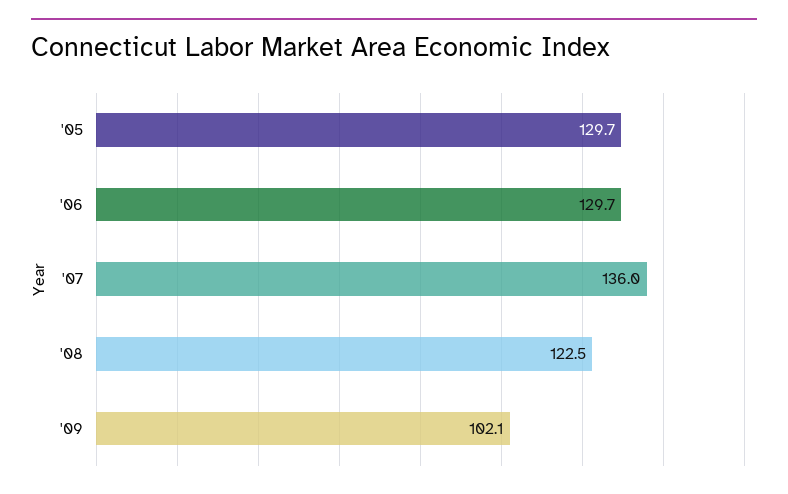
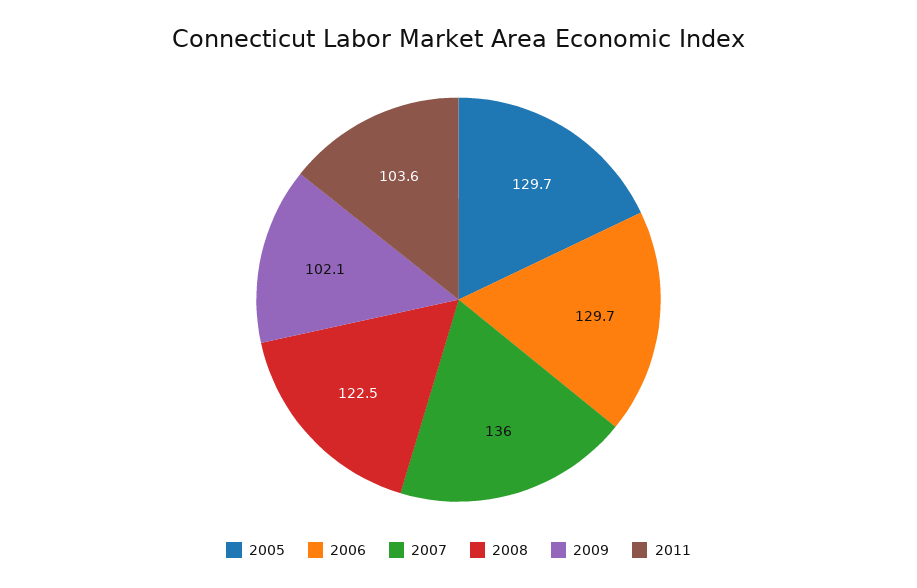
2011: none -> 103.6

